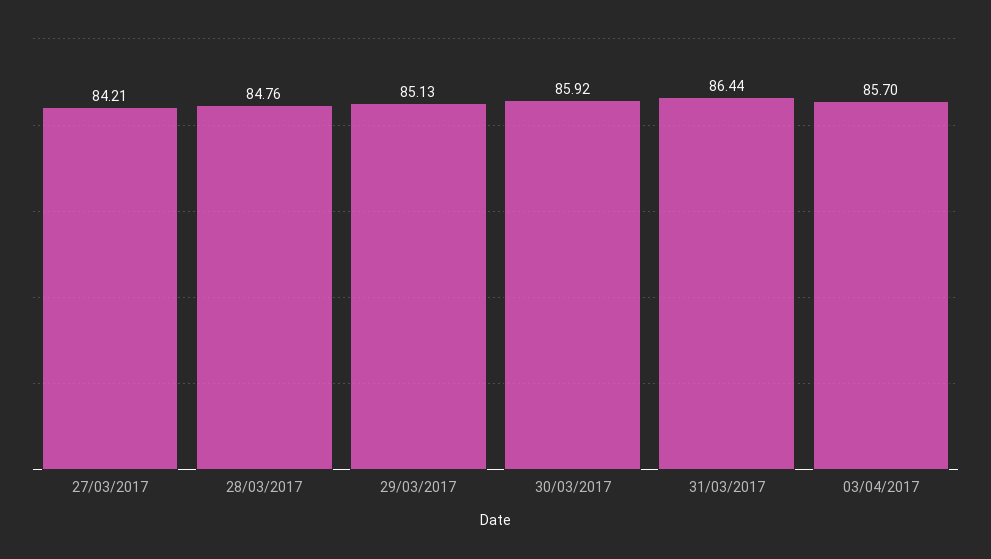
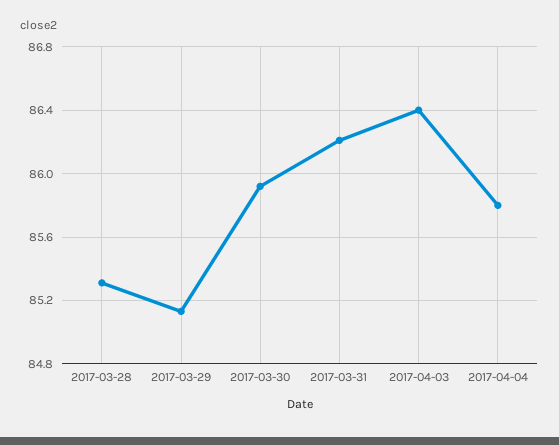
27/03/2017: 84.21 -> none
28/03/2017: 84.76 -> 85.3
31/03/2017: 86.44 -> 86.2
03/04/2017: 85.7 -> 86.4
2017-04-04: none -> 85.8

